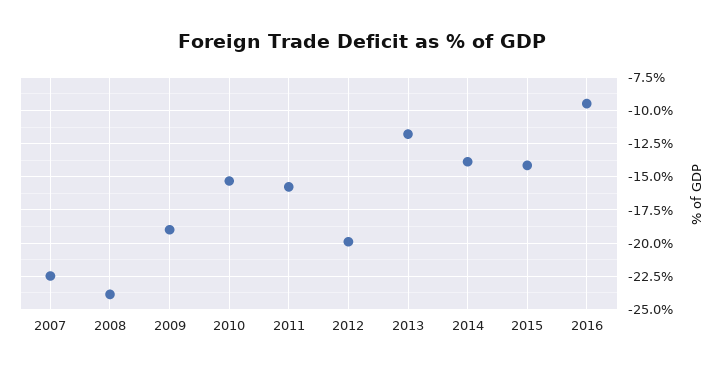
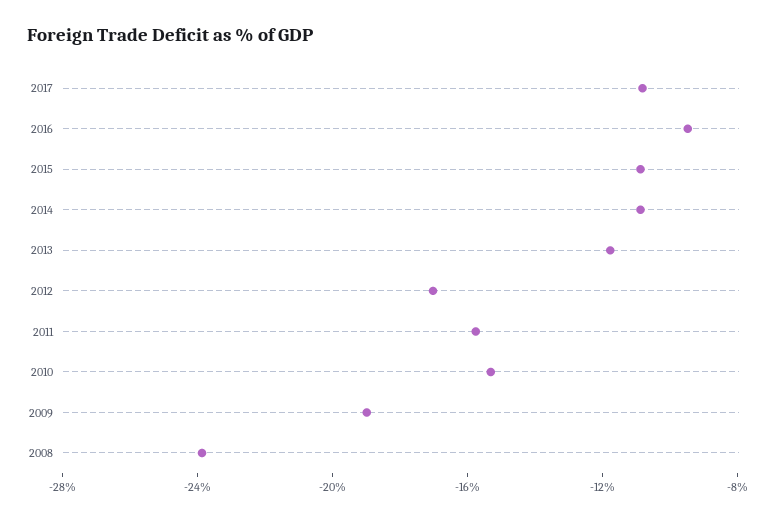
2007: -22.5 -> none
2012: -20 -> -17
2014: -14 -> -11
2015: -14 -> -11
2017: none -> -11

